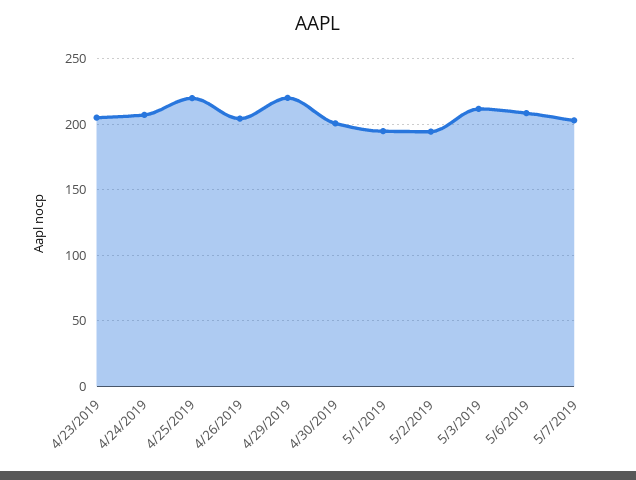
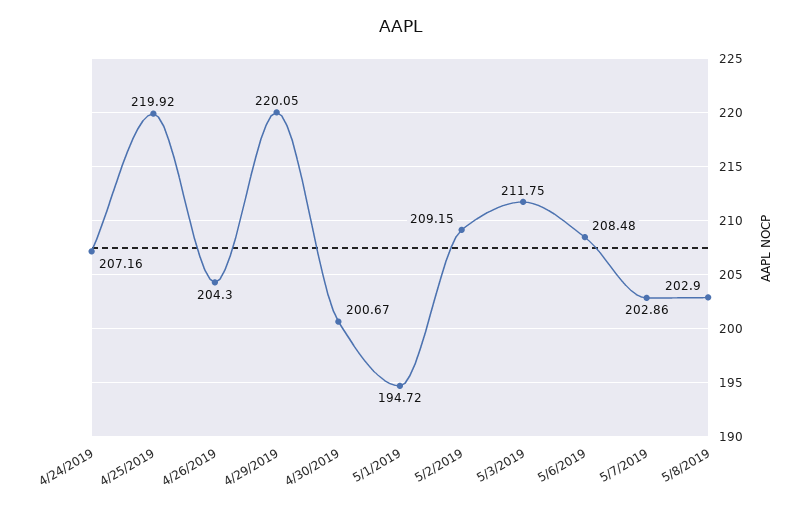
4/23/2019: 205 -> none
5/2/2019: 195 -> 209.15
5/8/2019: none -> 202.9

